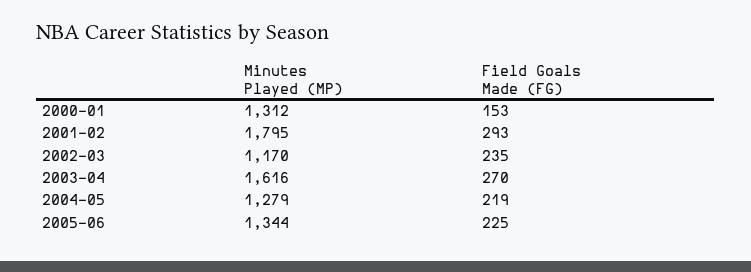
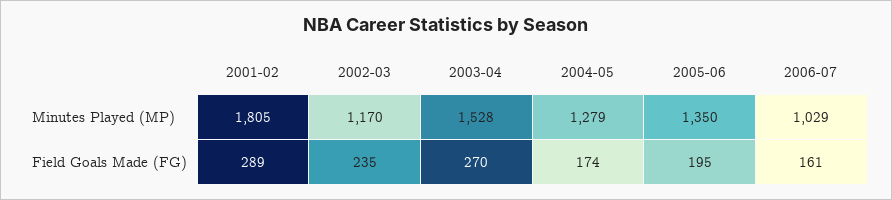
Minutes Played (MP), 2000-01: 1312 -> none
Field Goals Made (FG), 2000-01: 153 -> none
Minutes Played (MP), 2001-02: 1795 -> 1805
Field Goals Made (FG), 2001-02: 293 -> 289
Minutes Played (MP), 2003-04: 1616 -> 1528
Field Goals Made (FG), 2004-05: 219 -> 174
Minutes Played (MP), 2005-06: 1344 -> 1350
Field Goals Made (FG), 2005-06: 225 -> 195
Minutes Played (MP), 2006-07: none -> 1029
Field Goals Made (FG), 2006-07: none -> 161

